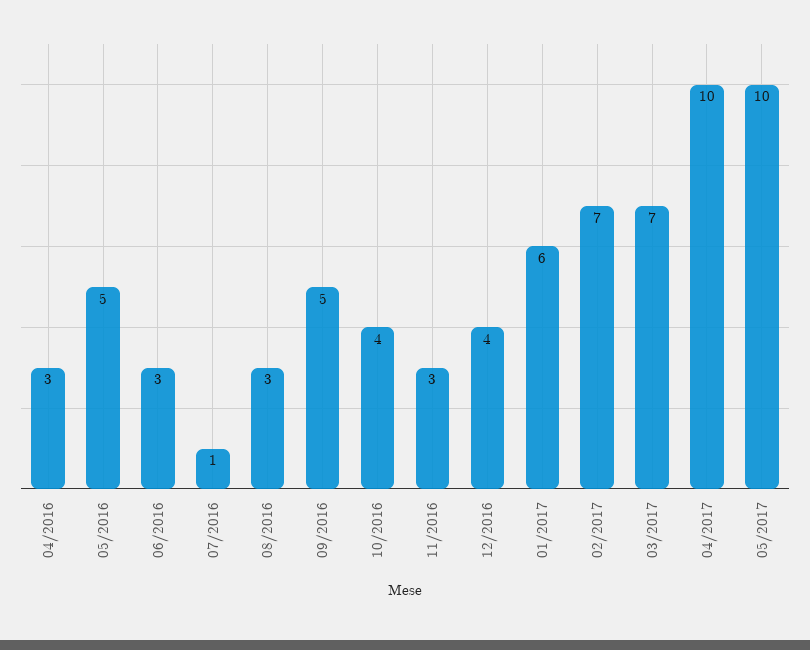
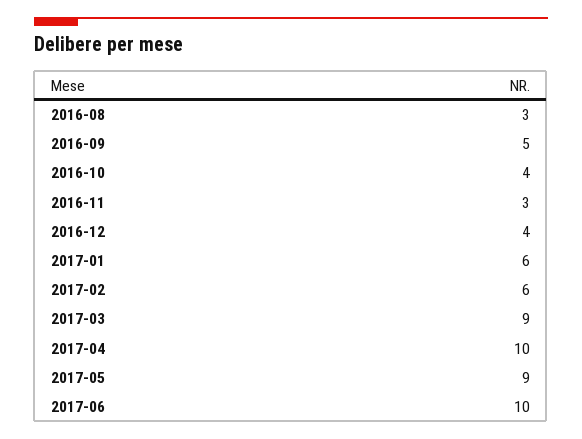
04/2016: 3 -> none
05/2016: 5 -> none
06/2016: 3 -> none
07/2016: 1 -> none
02/2017: 7 -> 6
03/2017: 7 -> 9
05/2017: 10 -> 9
2017-06: none -> 10

